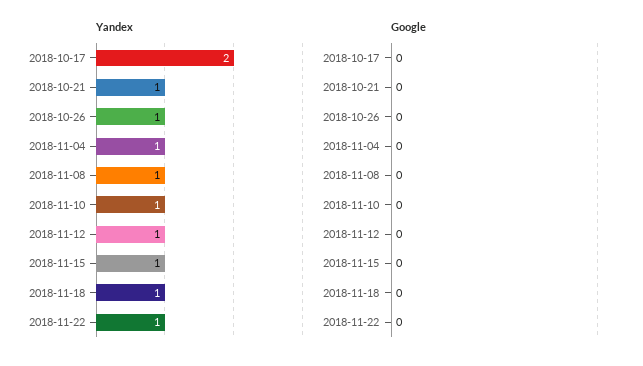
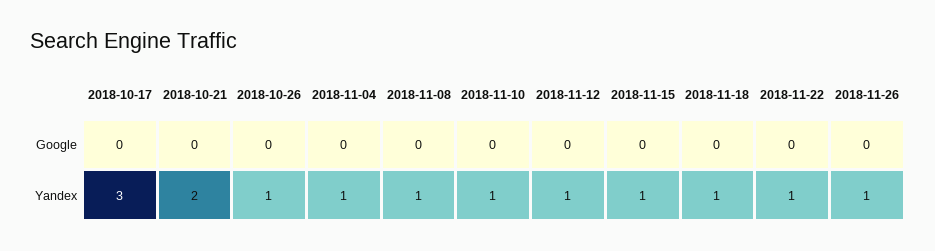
Yandex, 2018-10-17: 2 -> 3
Yandex, 2018-10-21: 1 -> 2
Google, 2018-11-26: none -> 0
Yandex, 2018-11-26: none -> 1

